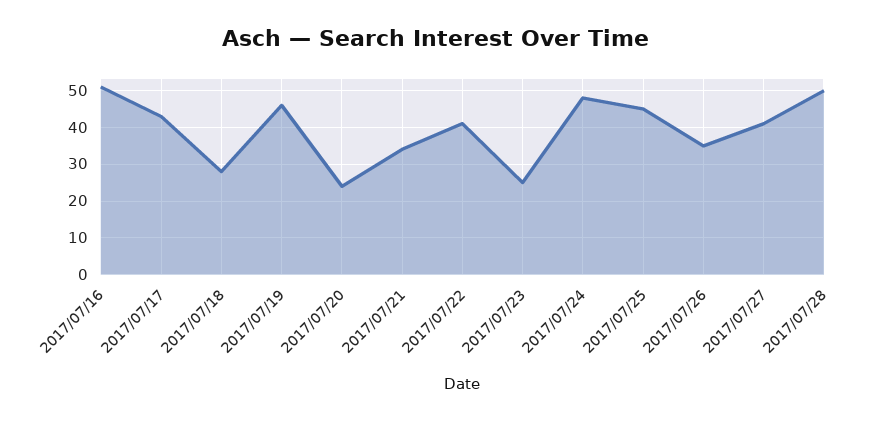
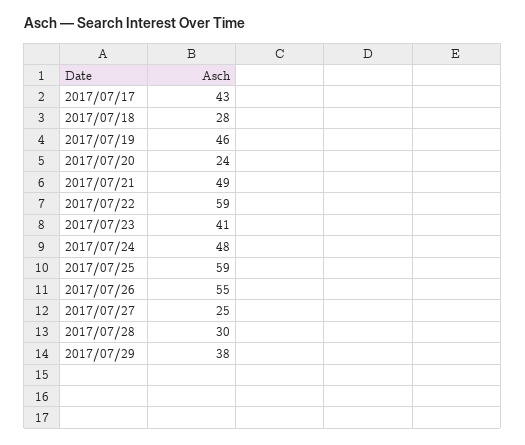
2017/07/16: 50 -> none
2017/07/21: 35 -> 49
2017/07/22: 40 -> 59
2017/07/23: 25 -> 41
2017/07/25: 45 -> 59
2017/07/26: 35 -> 55
2017/07/27: 40 -> 25
2017/07/28: 50 -> 30
2017/07/29: none -> 38

